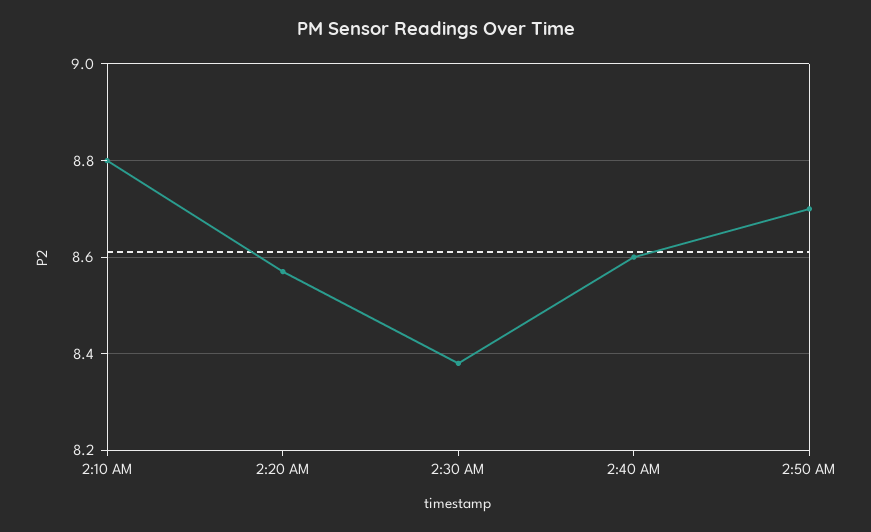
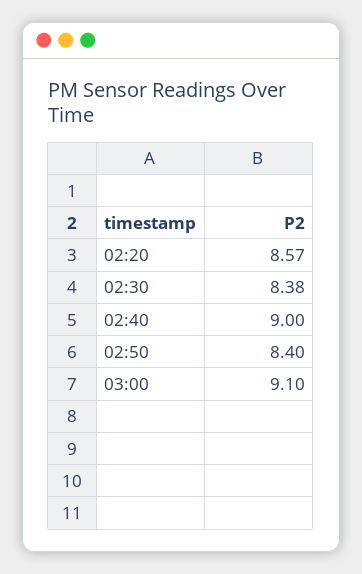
2:10 AM: 8.8 -> none
2:40 AM: 8.6 -> 9
2:50 AM: 8.7 -> 8.4
03:00: none -> 9.1

